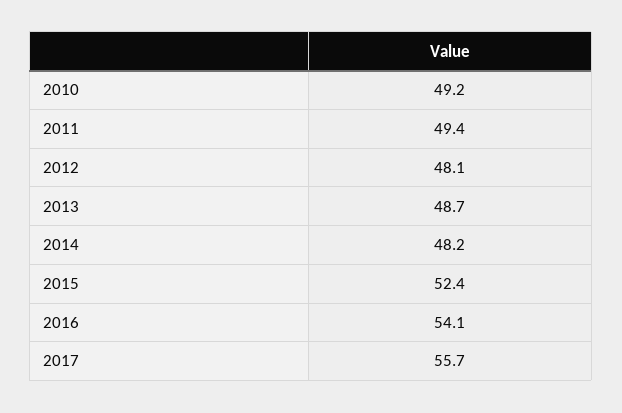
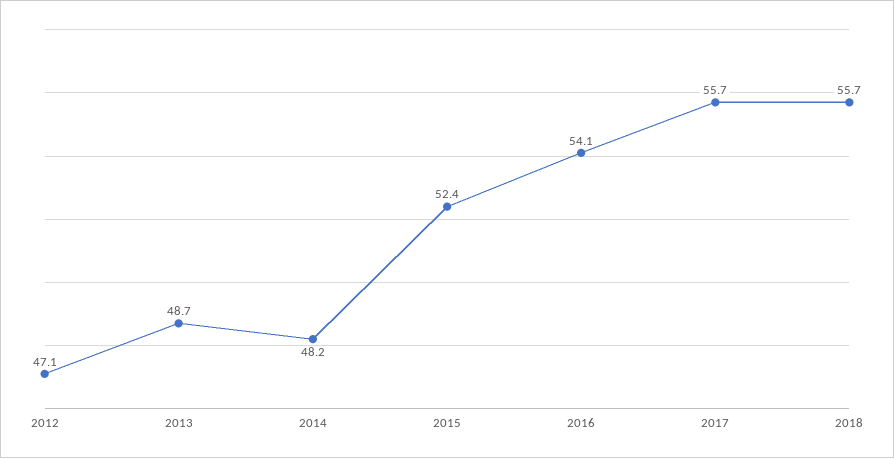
2010: 49.2 -> none
2011: 49.4 -> none
2012: 48.1 -> 47.1
2018: none -> 55.7

